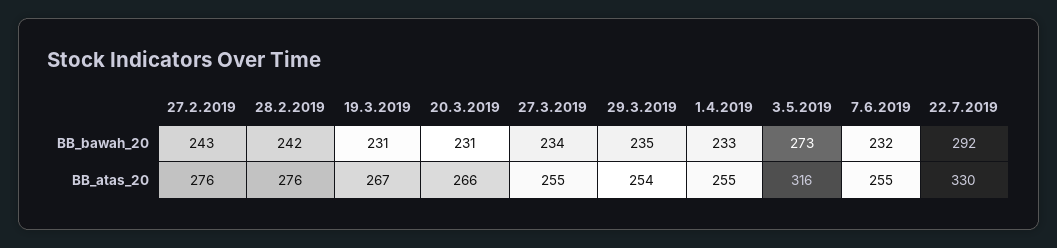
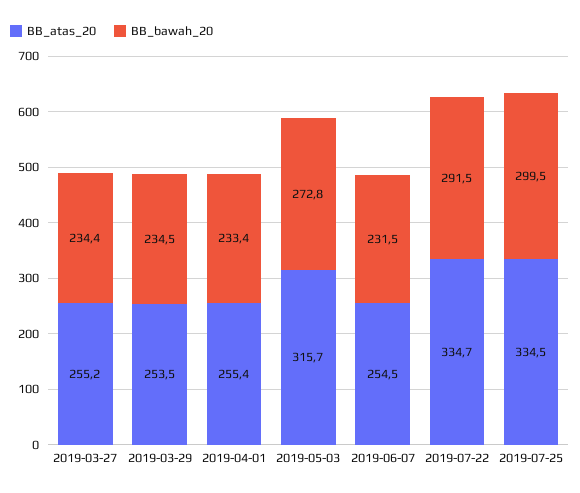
BB_bawah_20, 27.2.2019: 243 -> none
BB_bawah_20, 28.2.2019: 242 -> none
BB_bawah_20, 19.3.2019: 231 -> none
BB_bawah_20, 20.3.2019: 231 -> none
BB_atas_20, 27.2.2019: 276 -> none
BB_atas_20, 28.2.2019: 276 -> none
BB_atas_20, 19.3.2019: 267 -> none
BB_atas_20, 20.3.2019: 266 -> none
BB_atas_20, 22.7.2019: 330 -> 334.7
BB_atas_20, 2019-07-25: none -> 334.5
BB_bawah_20, 2019-07-25: none -> 299.5

